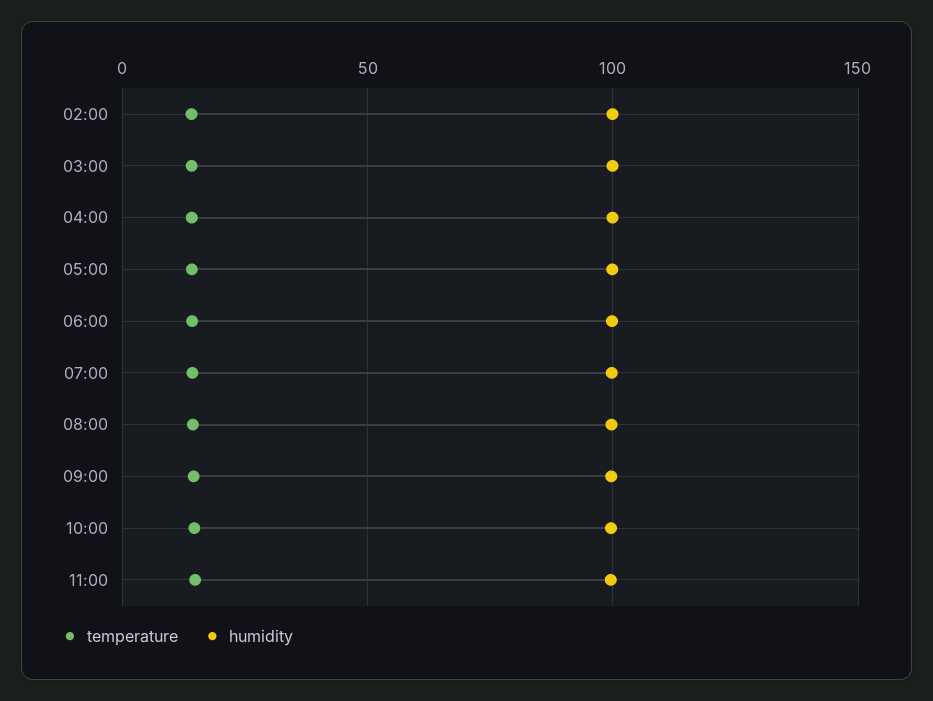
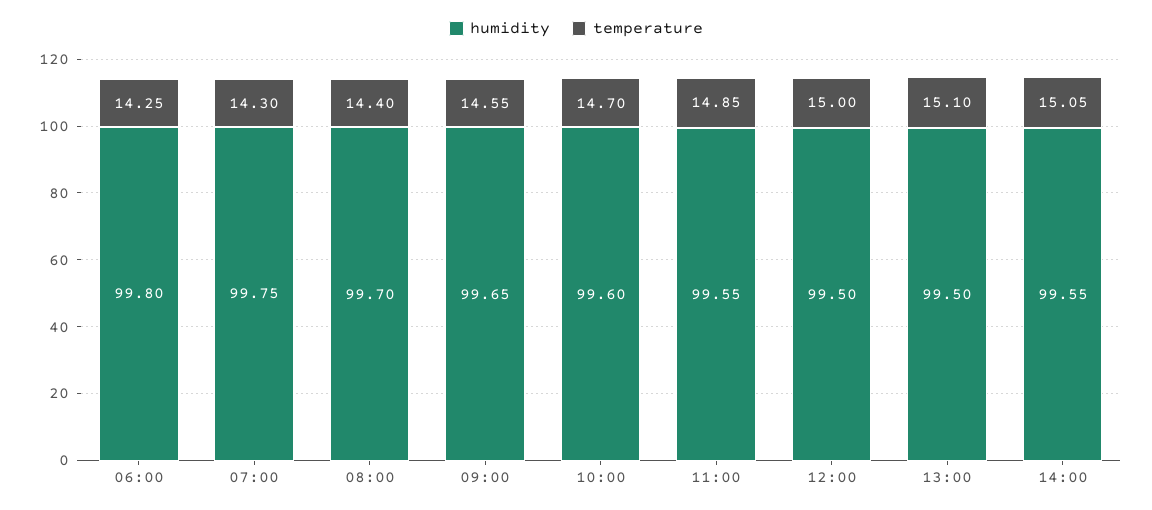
temperature, 02:00: 15 -> none
humidity, 02:00: 100 -> none
temperature, 03:00: 15 -> none
humidity, 03:00: 100 -> none
temperature, 04:00: 15 -> none
humidity, 04:00: 100 -> none
temperature, 05:00: 15 -> none
humidity, 05:00: 100 -> none
humidity, 12:00: none -> 99.5
temperature, 12:00: none -> 15
humidity, 13:00: none -> 99.5
temperature, 13:00: none -> 15.1
humidity, 14:00: none -> 99.55
temperature, 14:00: none -> 15.05

